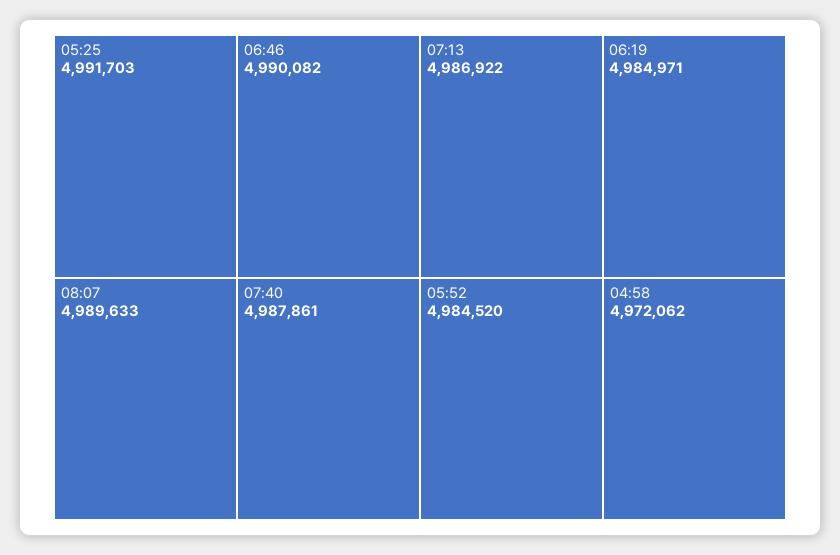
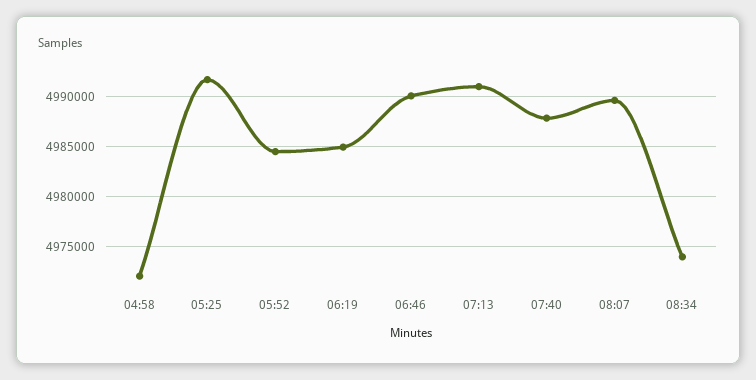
07:13: 4986922 -> 4991000
08:34: none -> 4974000

